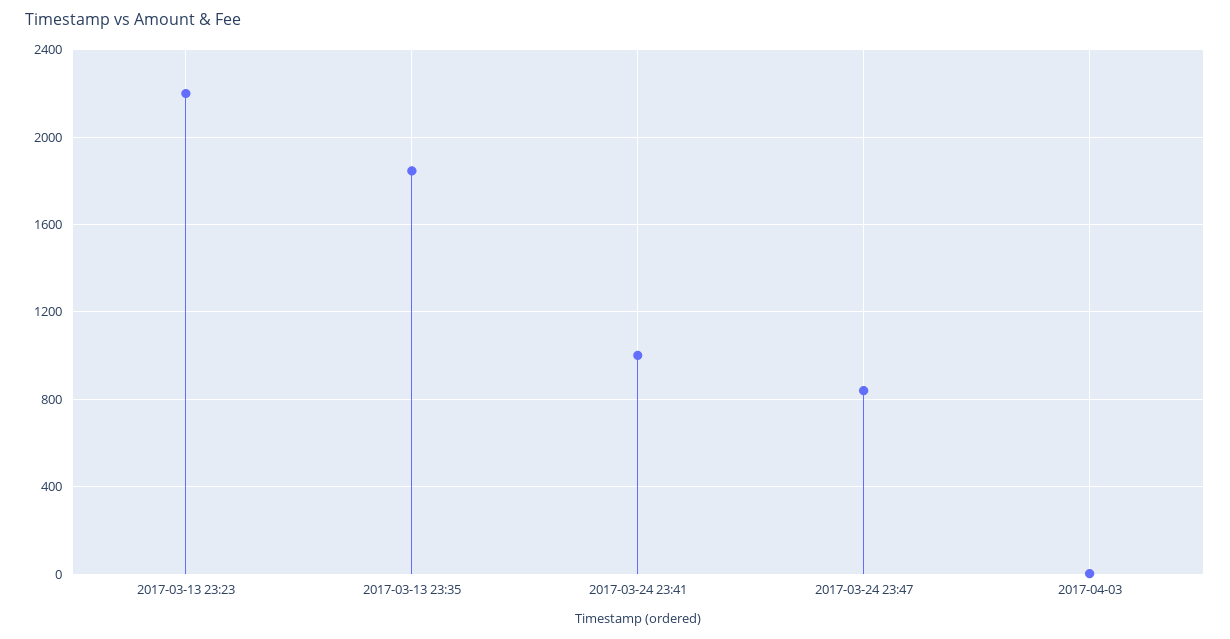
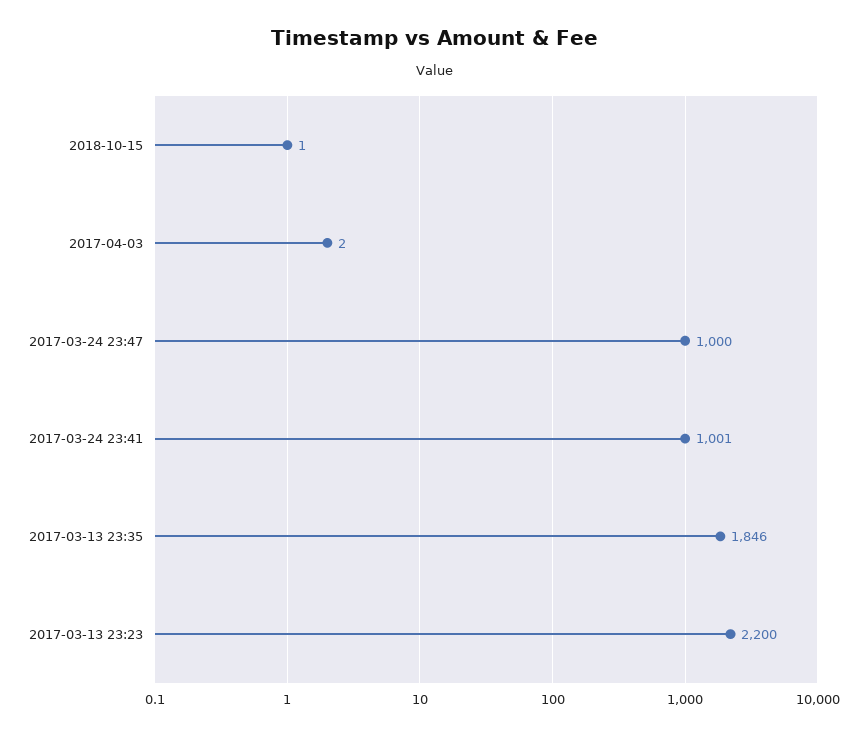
2017-03-24 23:47: 850 -> 1000
2018-10-15: none -> 1

